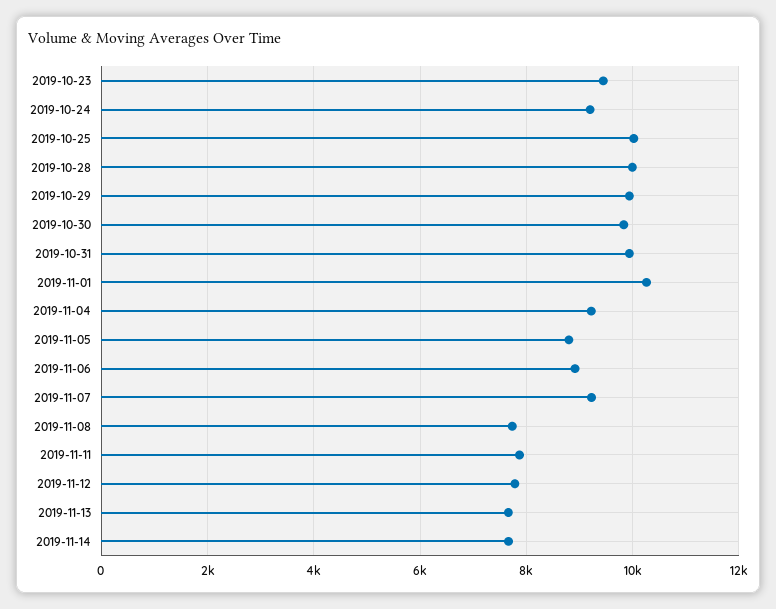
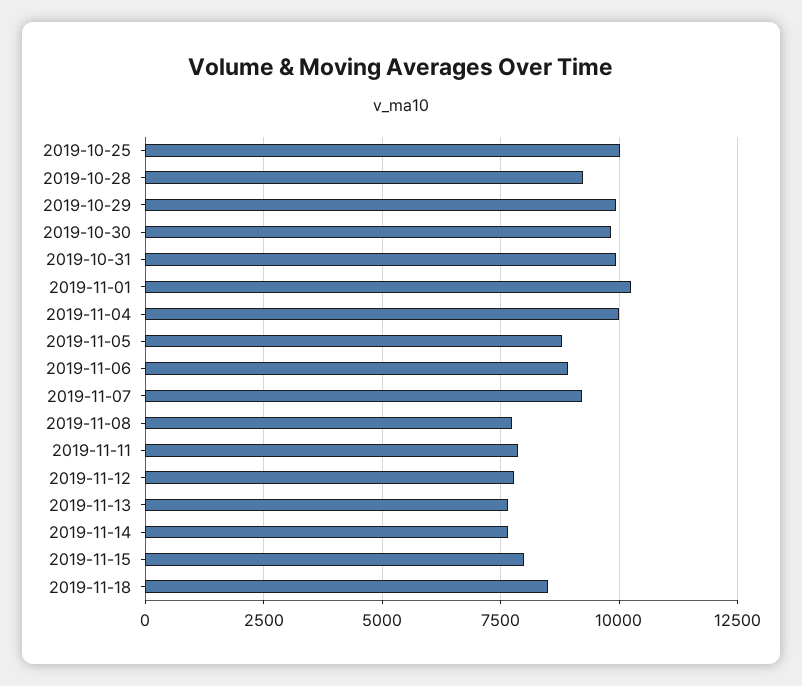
2019-10-23: 9400 -> none
2019-10-24: 9200 -> none
2019-10-28: 10000 -> 9250
2019-11-04: 9200 -> 10000
2019-11-15: none -> 8000
2019-11-18: none -> 8500

